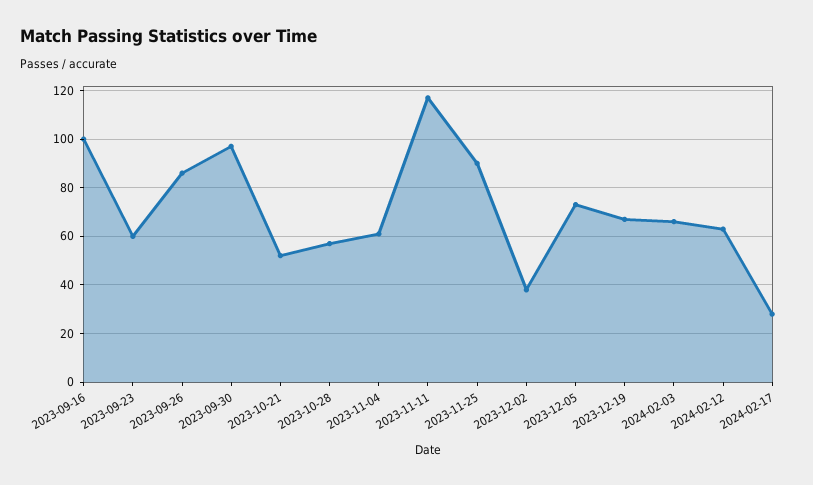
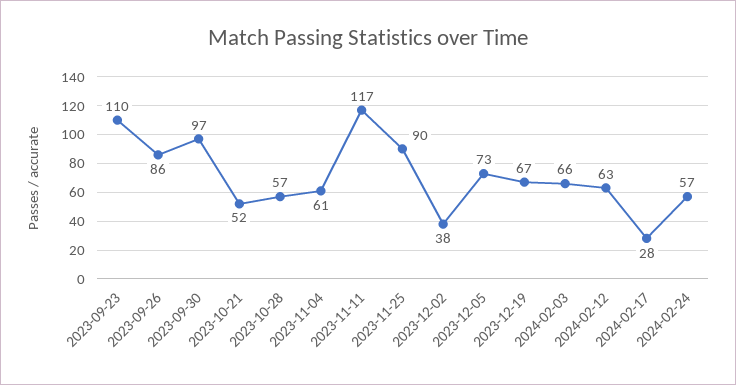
2023-09-16: 100 -> none
2023-09-23: 60 -> 110
2024-02-24: none -> 57

